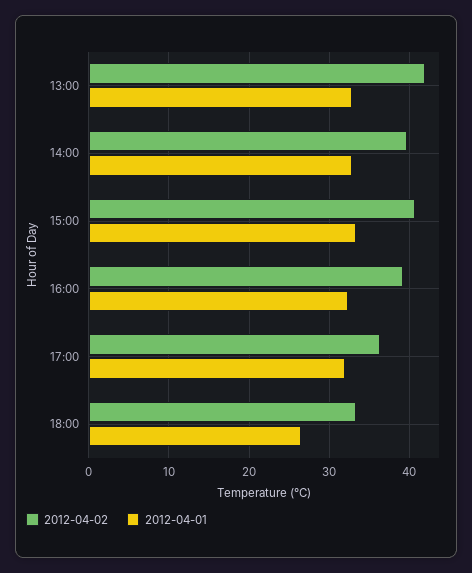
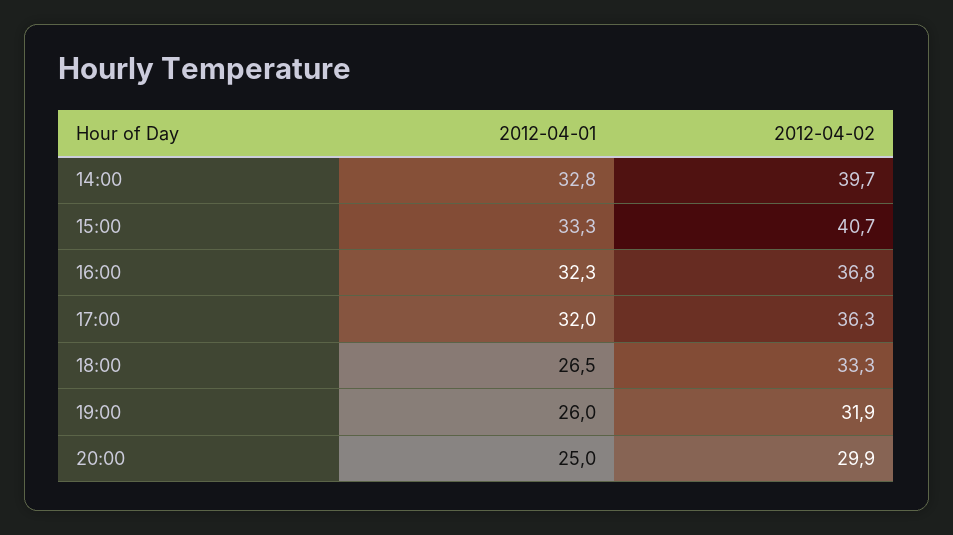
2012-04-02, 13:00: 42 -> none
2012-04-01, 13:00: 33 -> none
2012-04-02, 16:00: 39 -> 36.8
2012-04-01, 19:00: none -> 26
2012-04-02, 19:00: none -> 31.9
2012-04-01, 20:00: none -> 25
2012-04-02, 20:00: none -> 29.9

